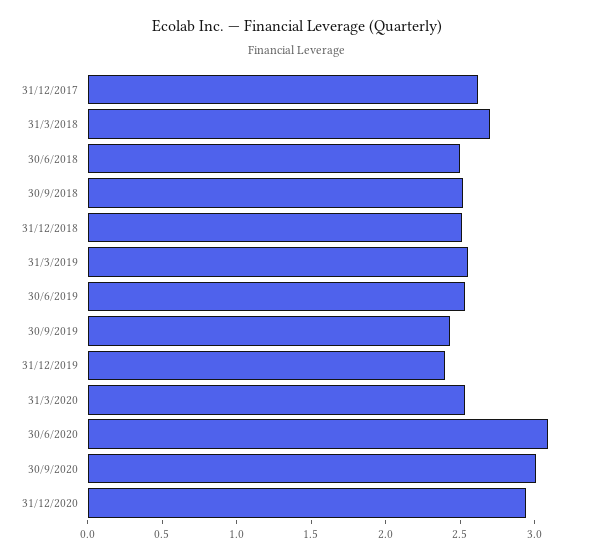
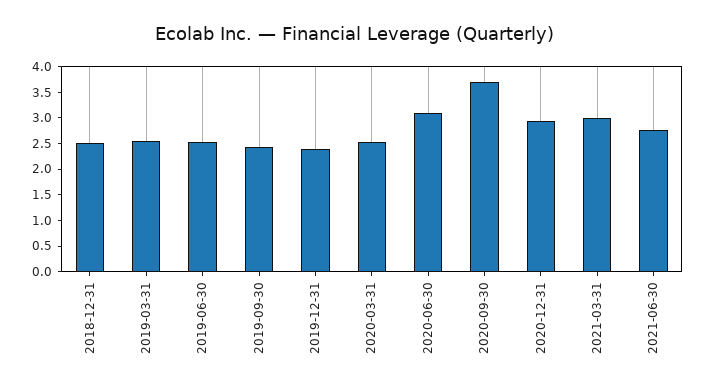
31/12/2017: 2.6 -> none
31/3/2018: 2.7 -> none
30/6/2018: 2.5 -> none
30/9/2018: 2.5 -> none
30/9/2020: 3 -> 3.75
2021-03-31: none -> 3
2021-06-30: none -> 2.75

